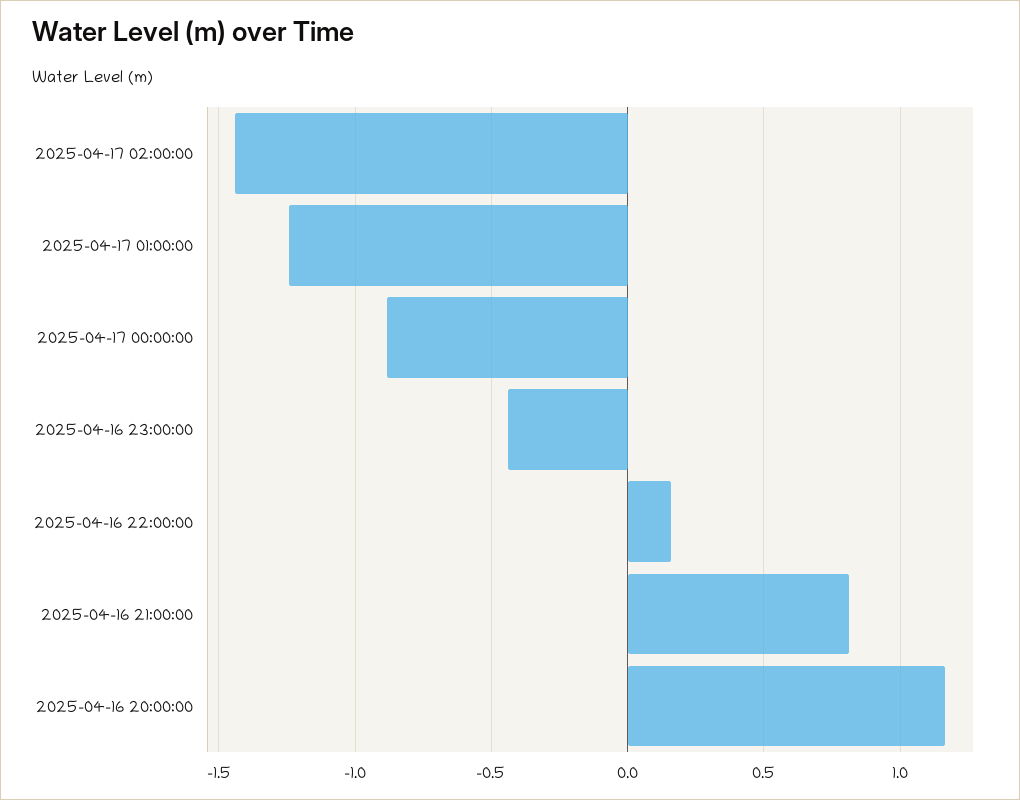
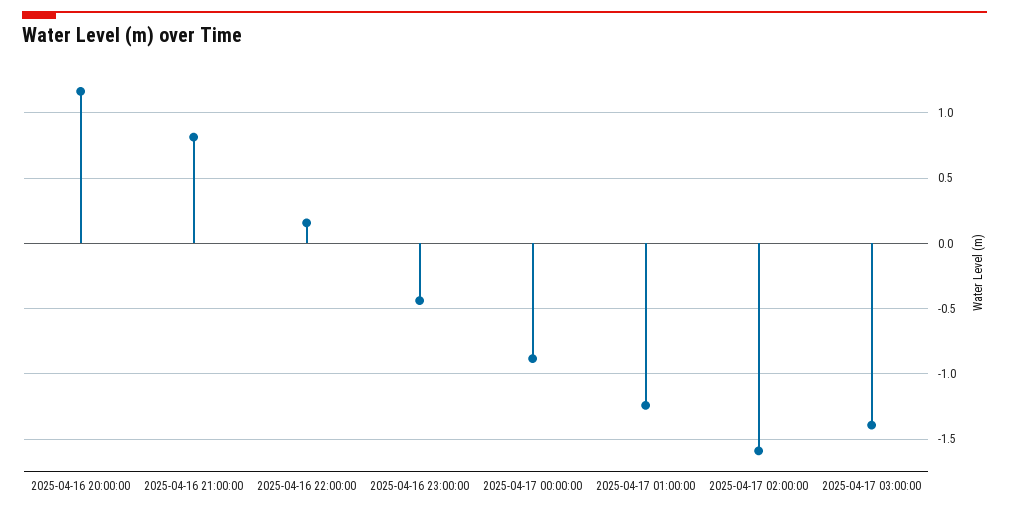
2025-04-17 02:00:00: -1.45 -> -1.6
2025-04-17 03:00:00: none -> -1.4

